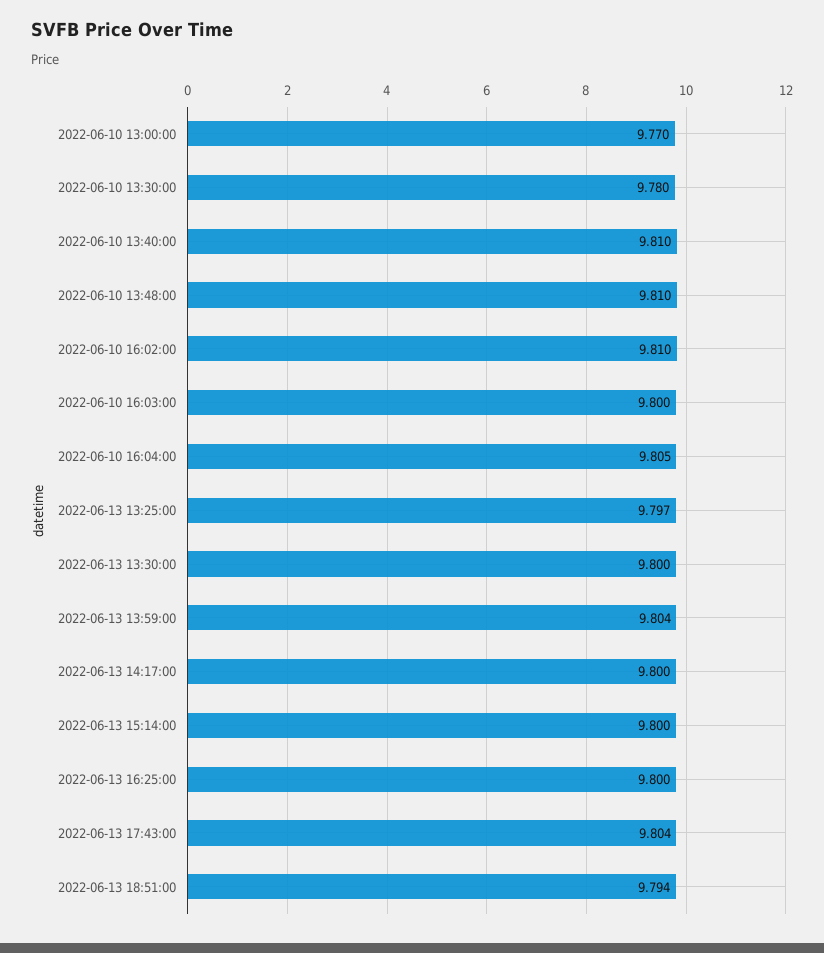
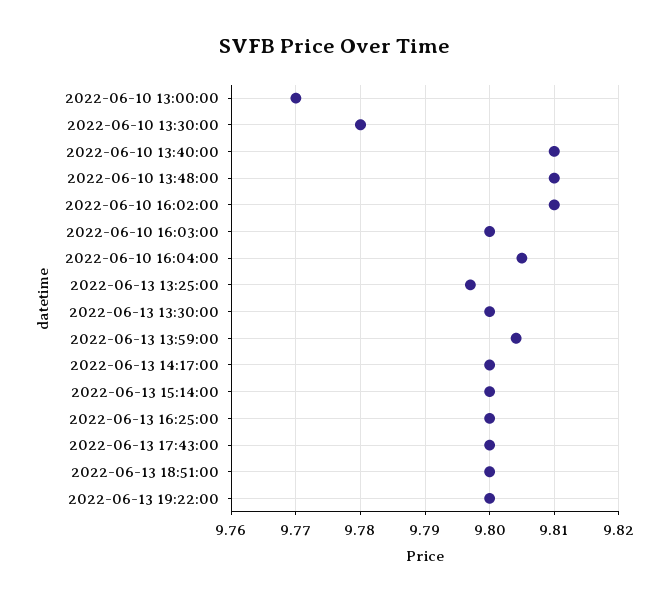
2022-06-13 17:43:00: 9.804 -> 9.8
2022-06-13 18:51:00: 9.794 -> 9.8
2022-06-13 19:22:00: none -> 9.8

